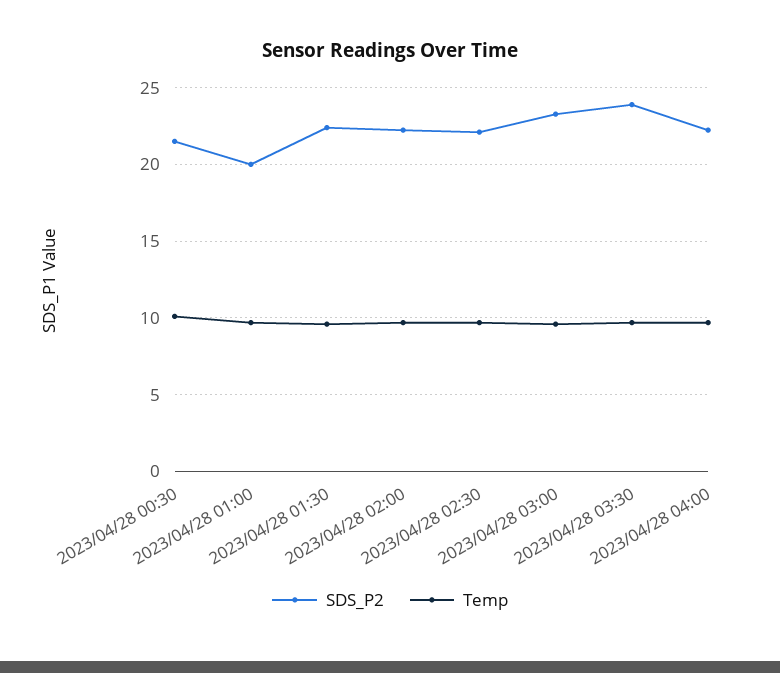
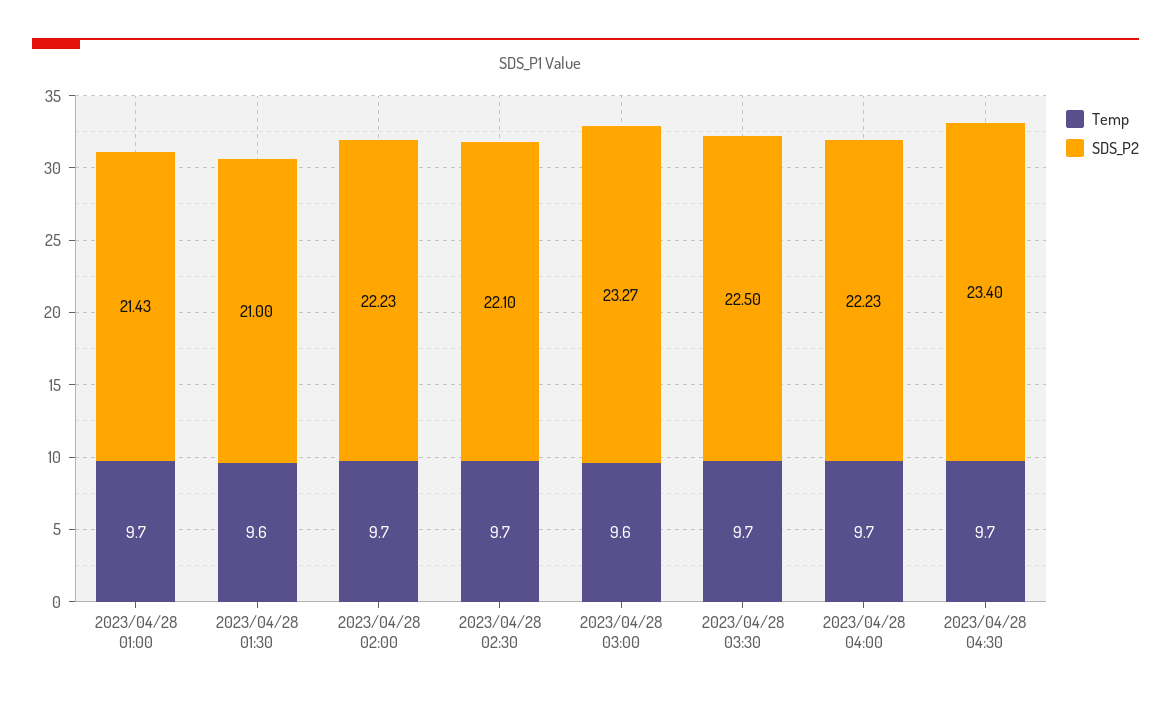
SDS_P2, 2023/04/28 00:30: 21.5 -> none
Temp, 2023/04/28 00:30: 10 -> none
SDS_P2, 2023/04/28 01:00: 20 -> 21.43
SDS_P2, 2023/04/28 01:30: 22.5 -> 21
SDS_P2, 2023/04/28 03:30: 24 -> 22.5
Temp, 2023/04/28 04:30: none -> 9.7
SDS_P2, 2023/04/28 04:30: none -> 23.4

